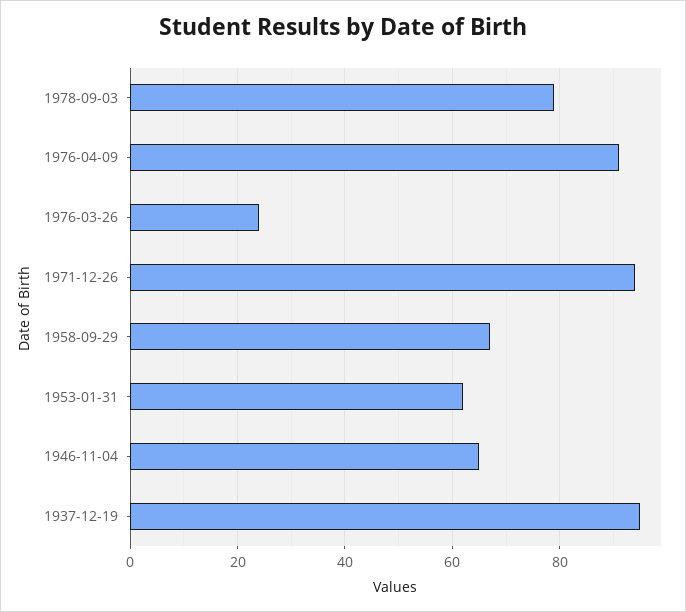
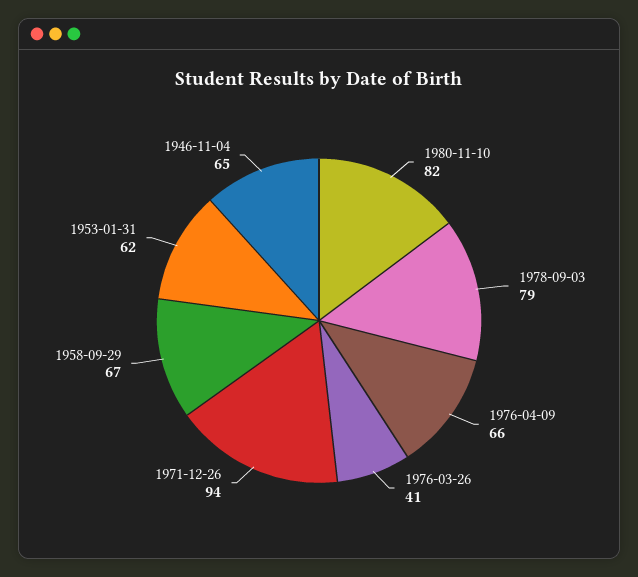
1976-04-09: 90 -> 66
1976-03-26: 25 -> 41
1937-12-19: 95 -> none
1980-11-10: none -> 82

